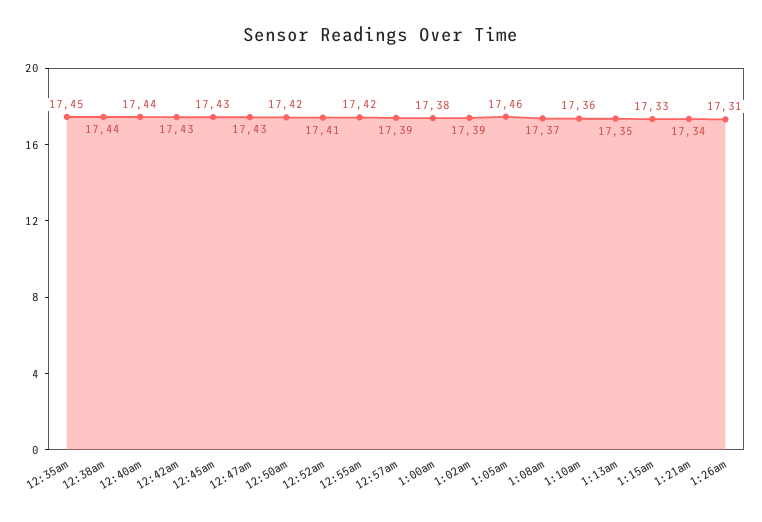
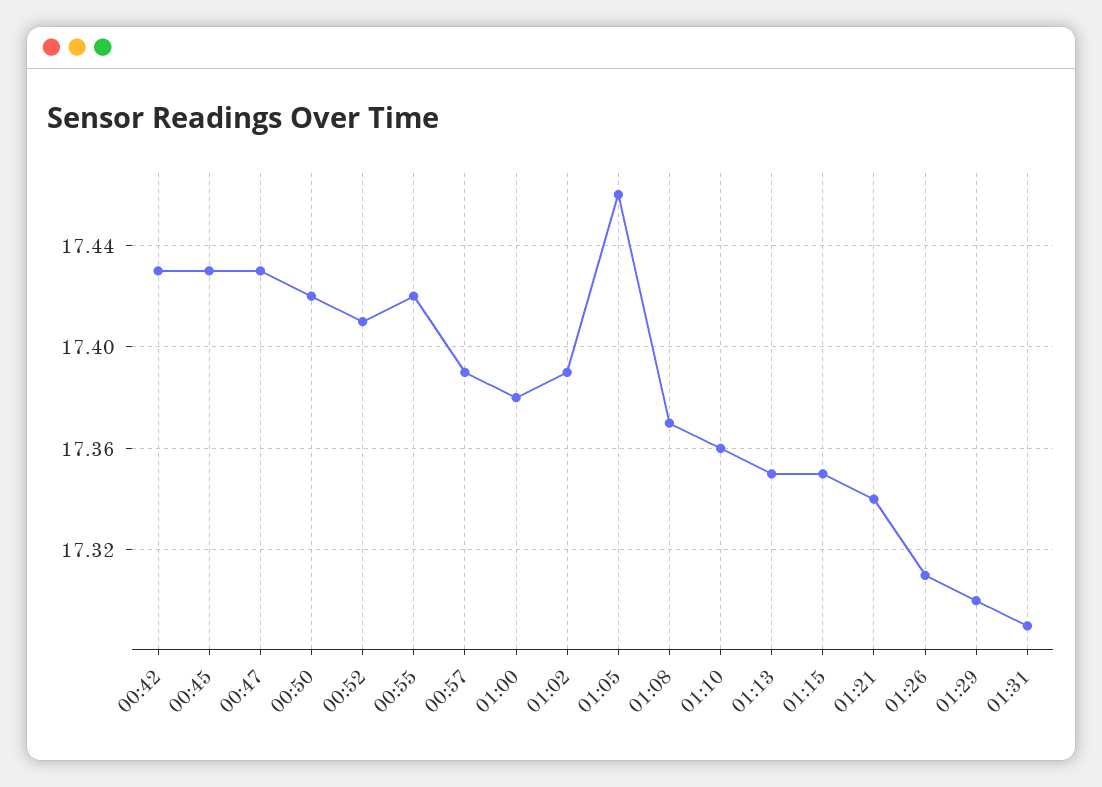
12:35am: 17.45 -> none
12:38am: 17.44 -> none
12:40am: 17.44 -> none
1:15am: 17.33 -> 17.35
01:29: none -> 17.3
01:31: none -> 17.29

